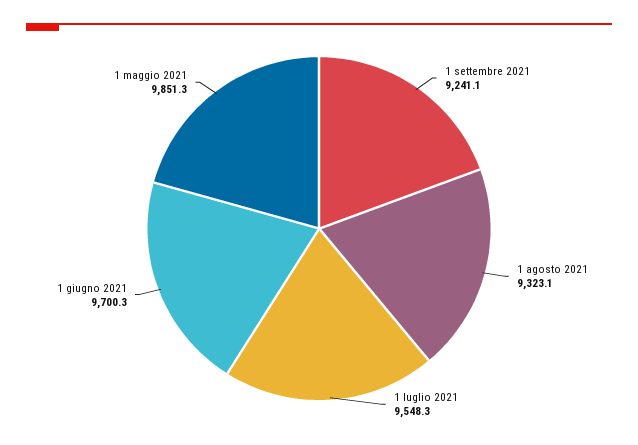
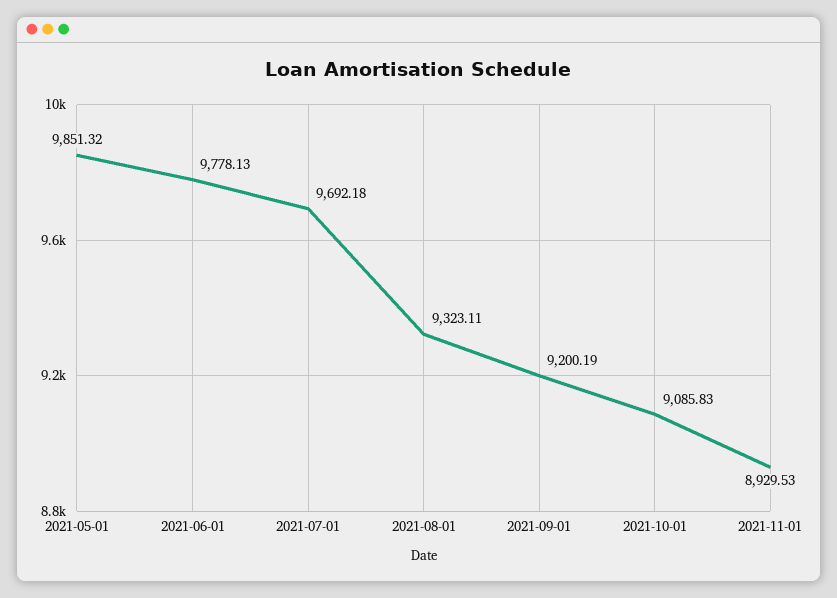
1 settembre 2021: 9241.1 -> 9200.19
1 luglio 2021: 9548.3 -> 9692.18
1 giugno 2021: 9700.3 -> 9778.13
2021-10-01: none -> 9085.83
2021-11-01: none -> 8929.53

